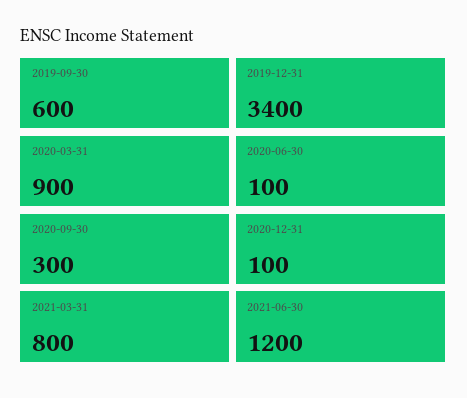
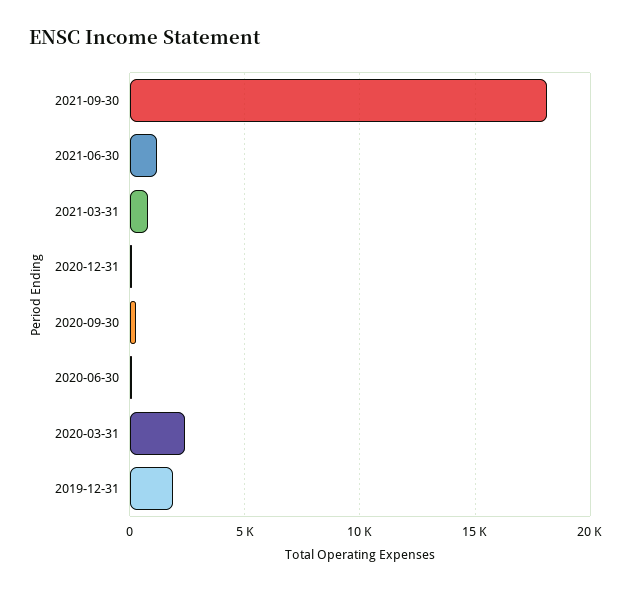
2019-09-30: 600 -> none
2019-12-31: 3400 -> 2000
2020-03-31: 900 -> 2500
2021-09-30: none -> 18000

